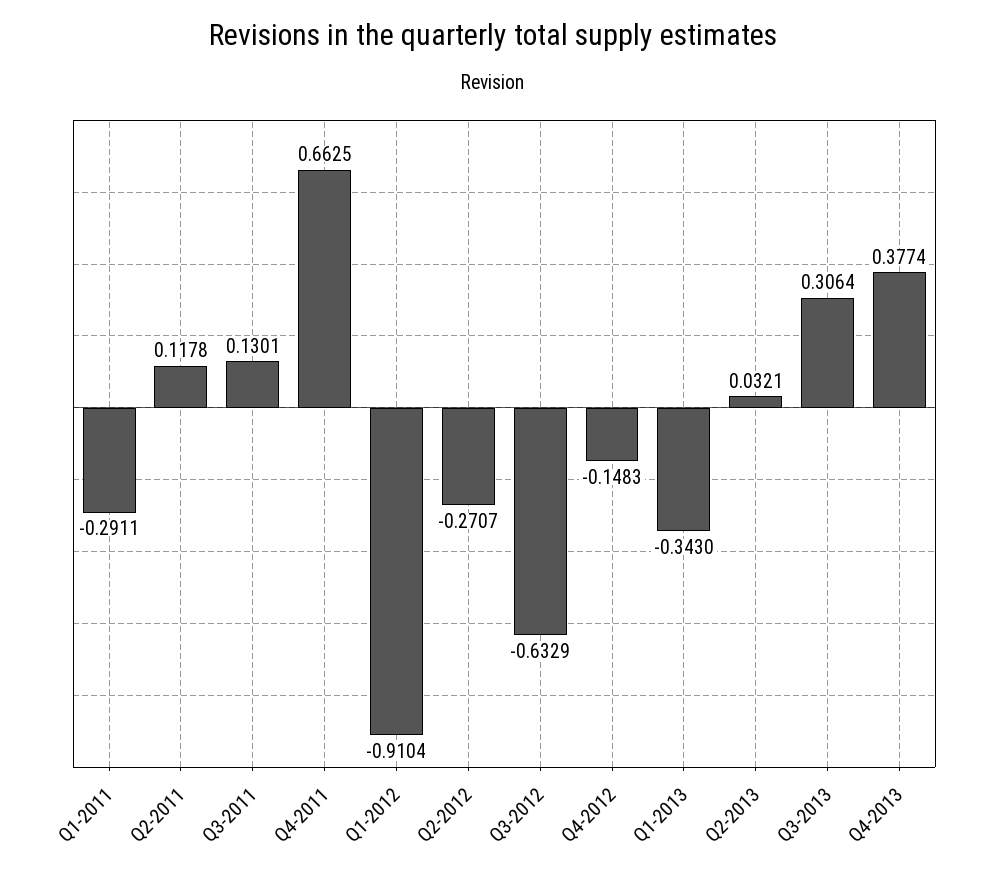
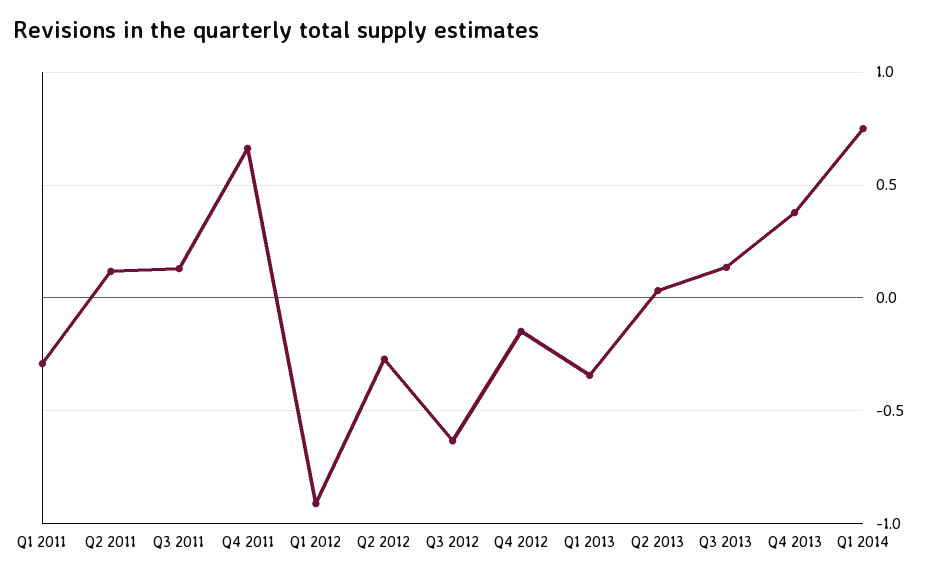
Q3-2013: 0.3064 -> 0.15
Q1 2014: none -> 0.75

